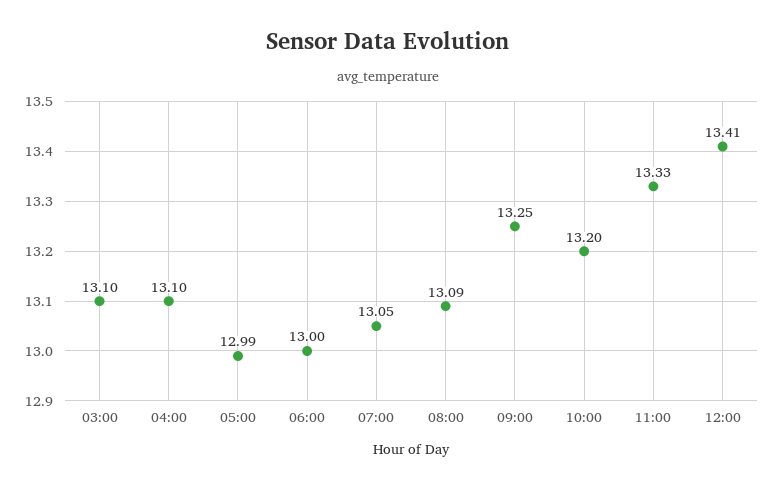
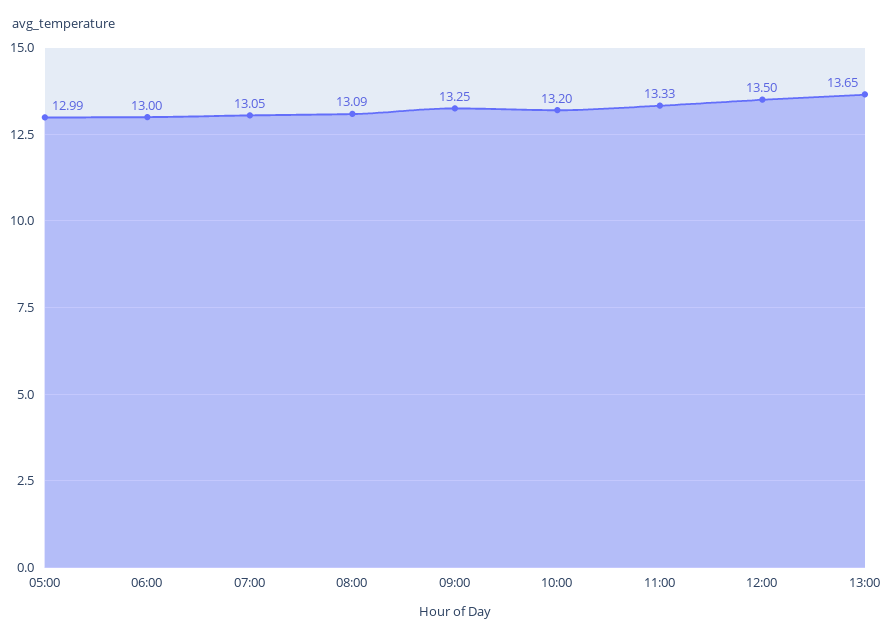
03:00: 13.1 -> none
04:00: 13.1 -> none
12:00: 13.41 -> 13.5
13:00: none -> 13.65

